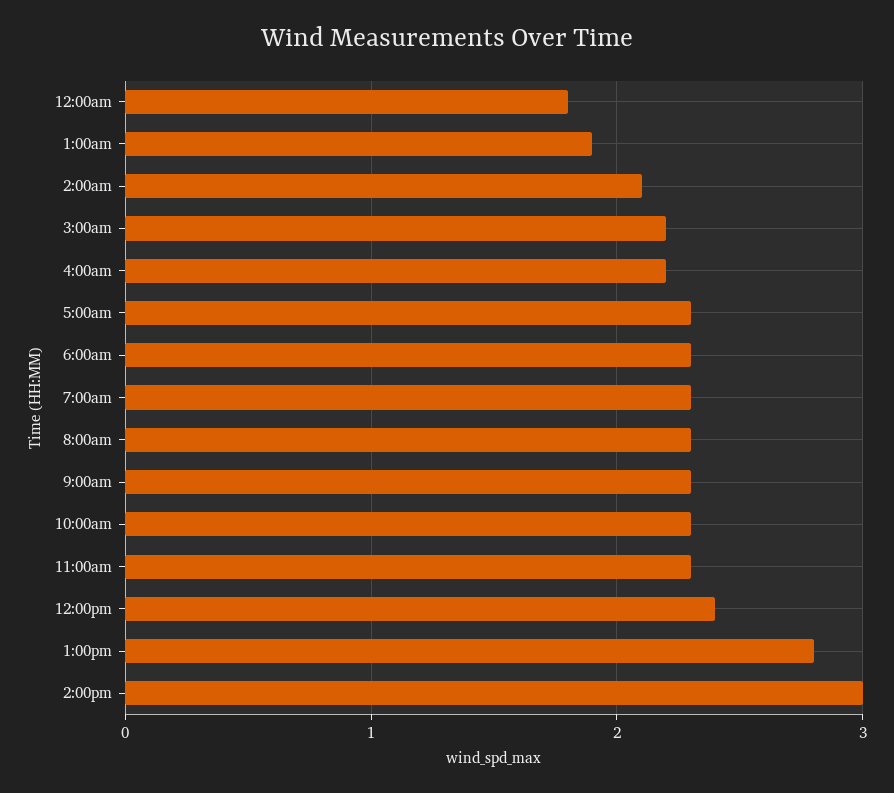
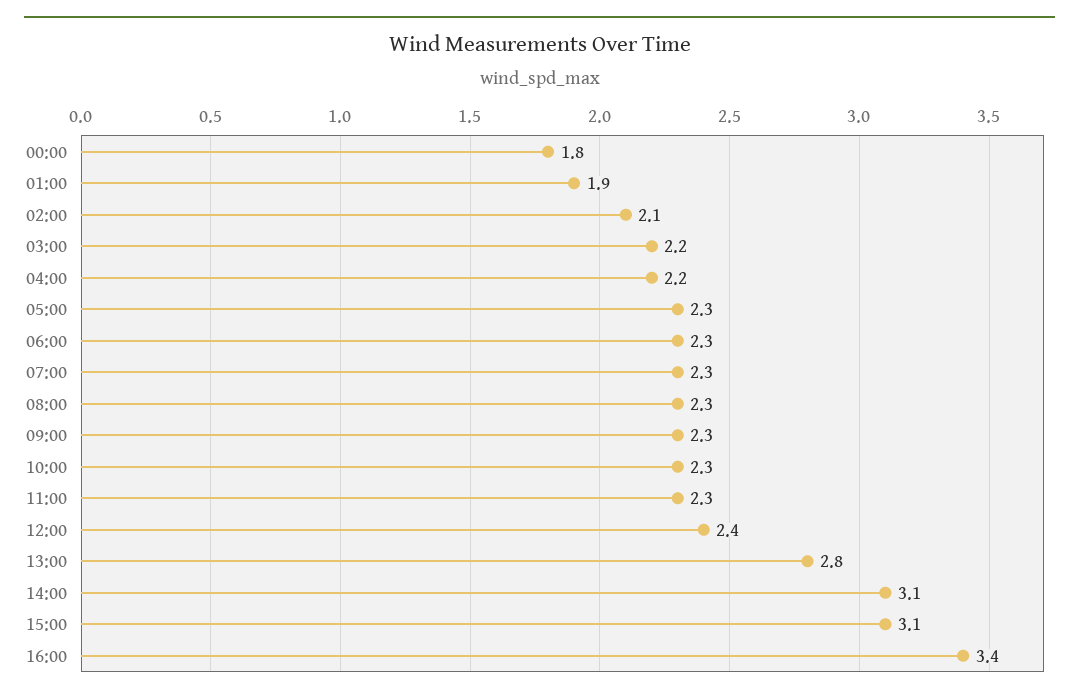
2:00pm: 3 -> 3.1
15:00: none -> 3.1
16:00: none -> 3.4

